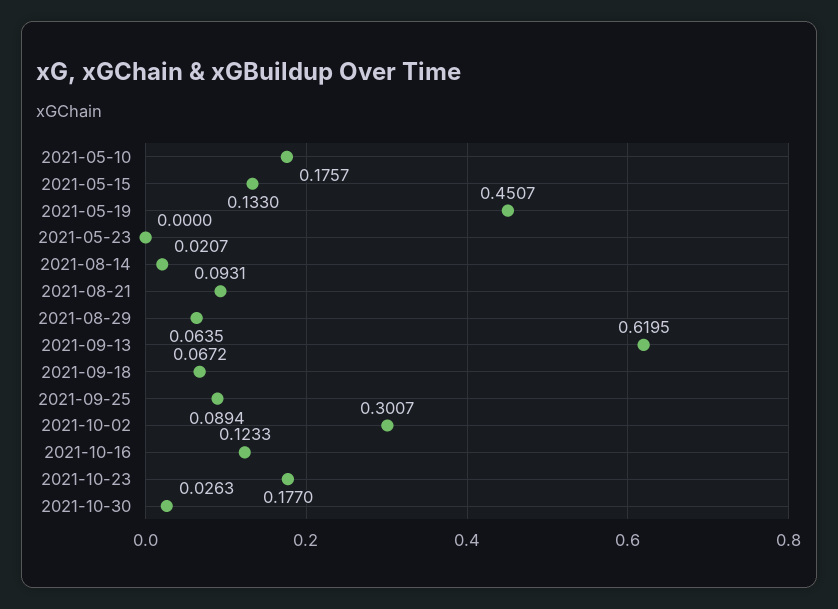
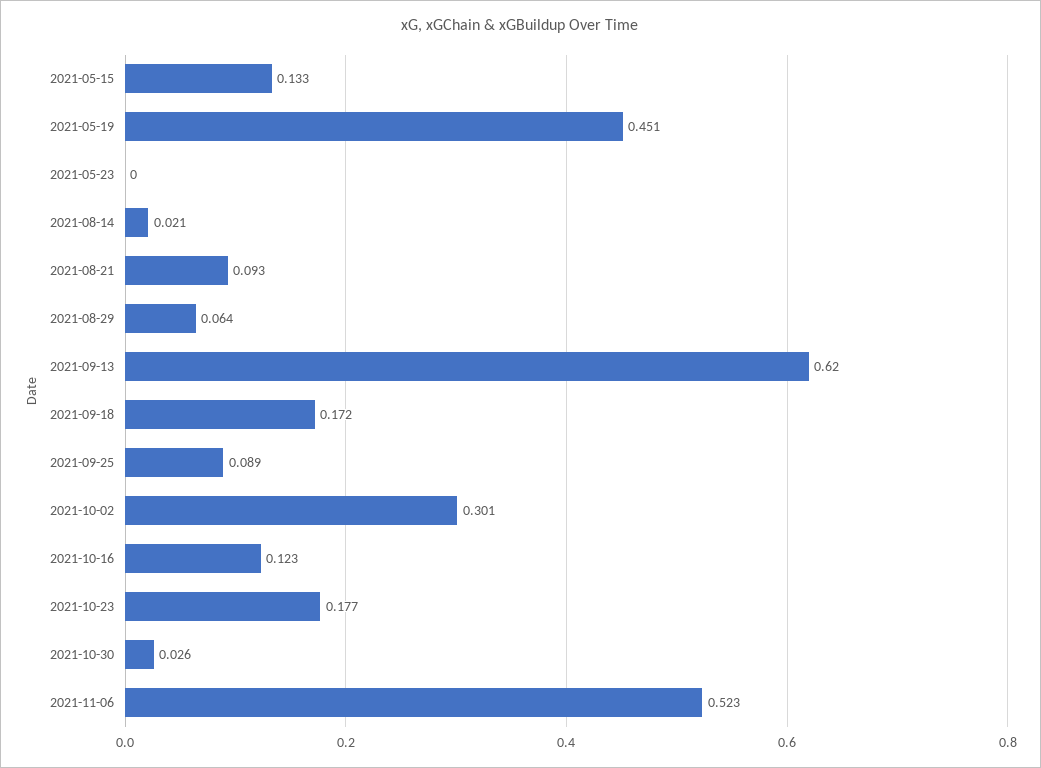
2021-05-10: 0.1757 -> none
2021-09-18: 0.0672 -> 0.172
2021-11-06: none -> 0.523

